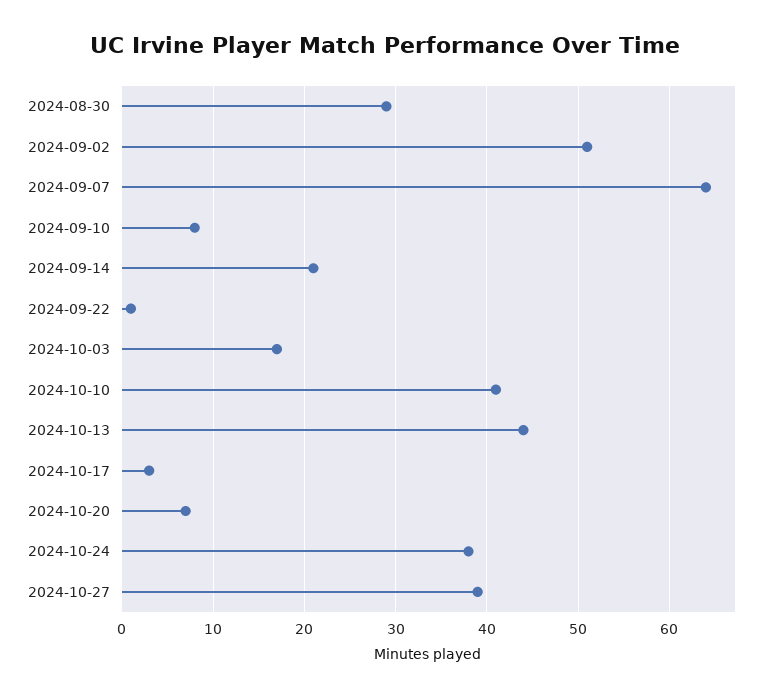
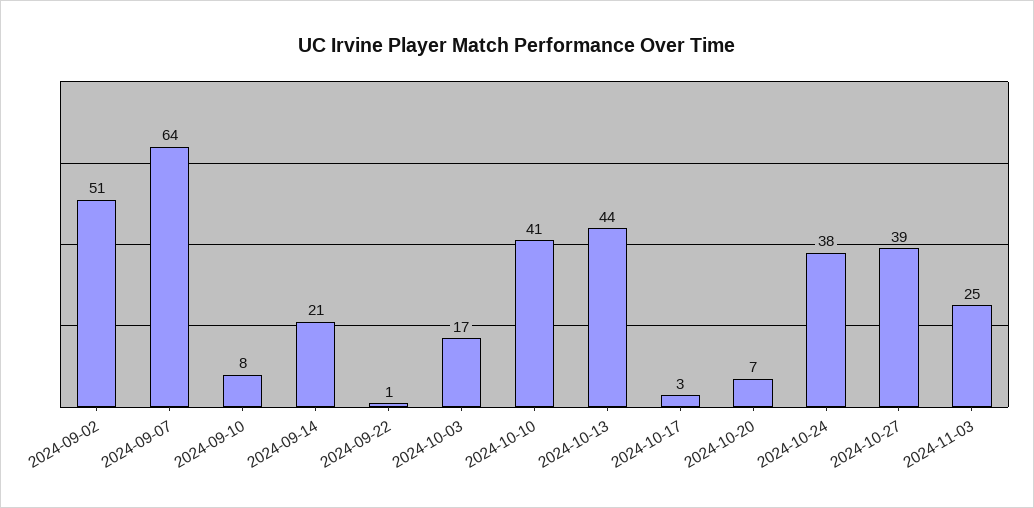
2024-08-30: 29 -> none
2024-11-03: none -> 25

